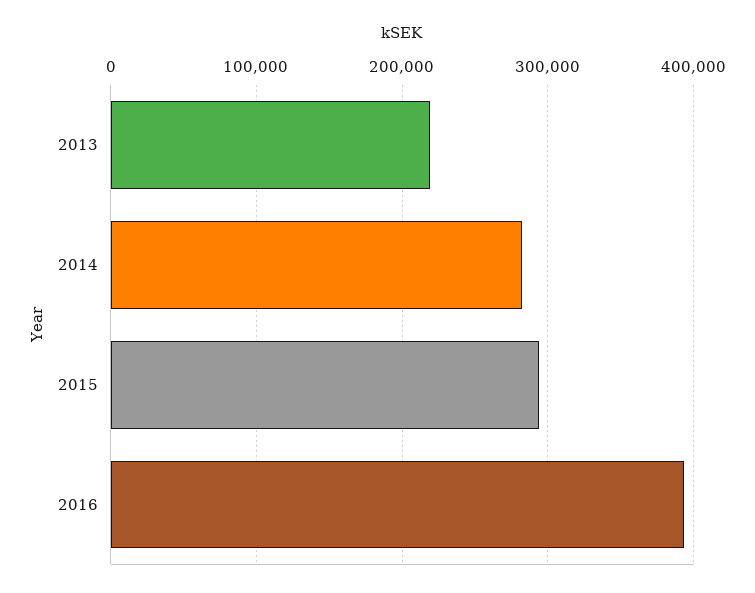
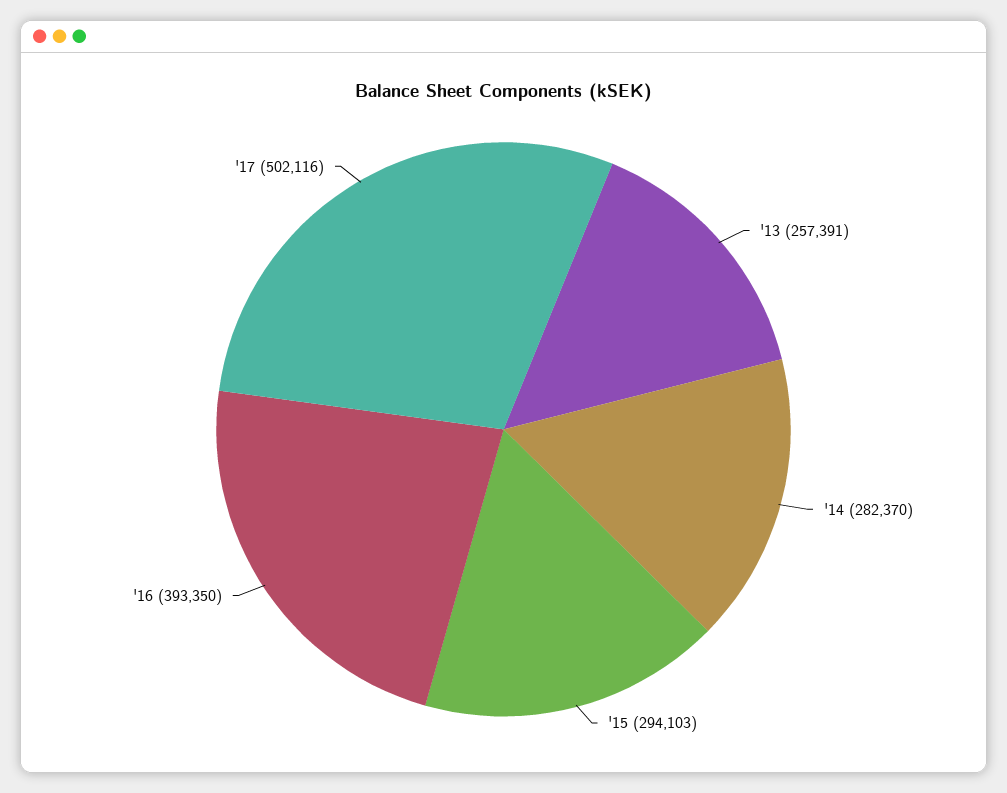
2013: 220000 -> 257391
'17: none -> 502116

